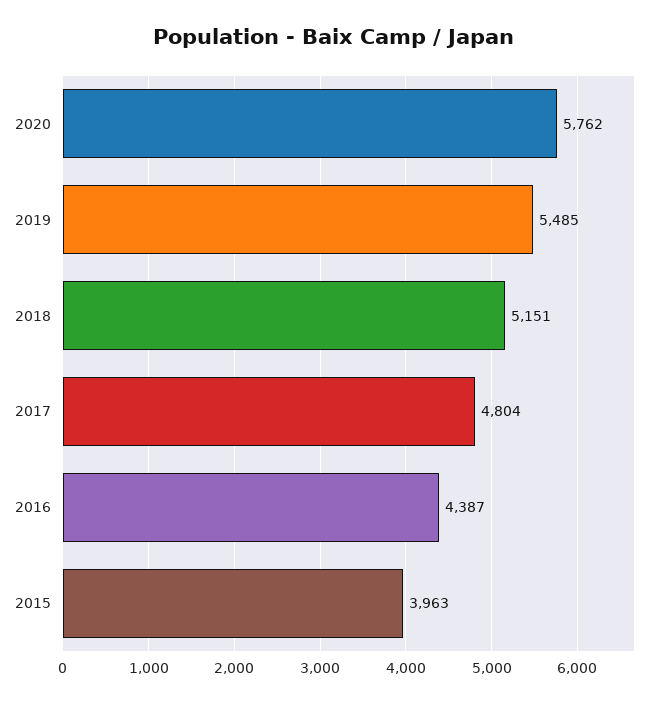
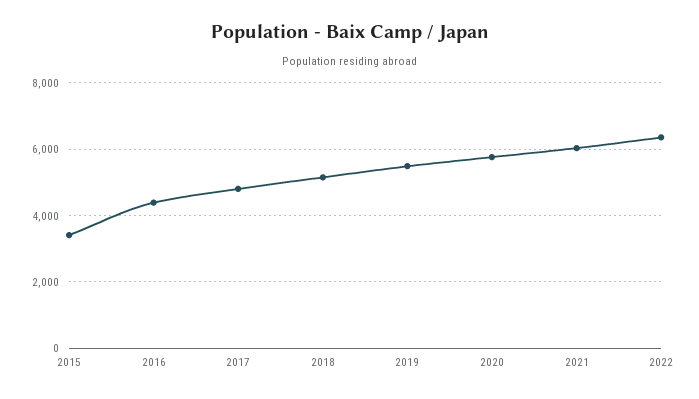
2015: 3963 -> 3400
2021: none -> 6000
2022: none -> 6400

